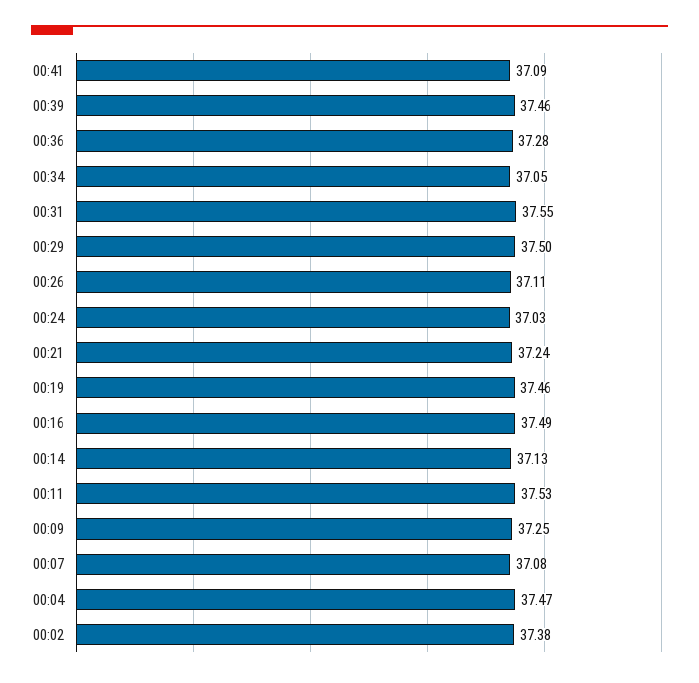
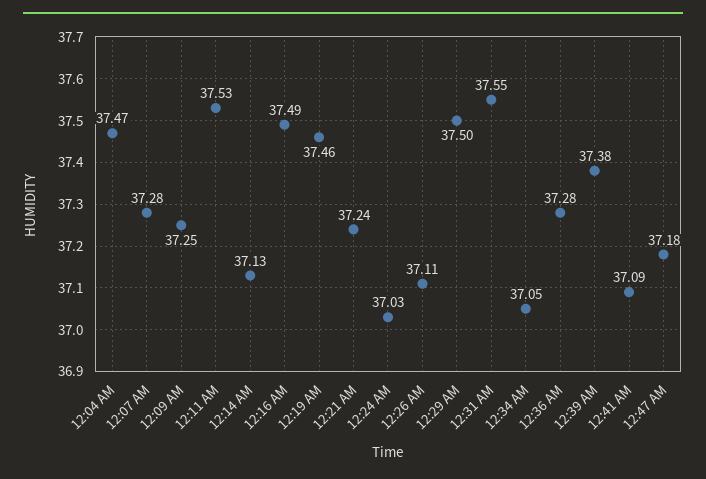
00:39: 37.46 -> 37.38
00:07: 37.08 -> 37.28
00:02: 37.38 -> none
12:47 AM: none -> 37.18

